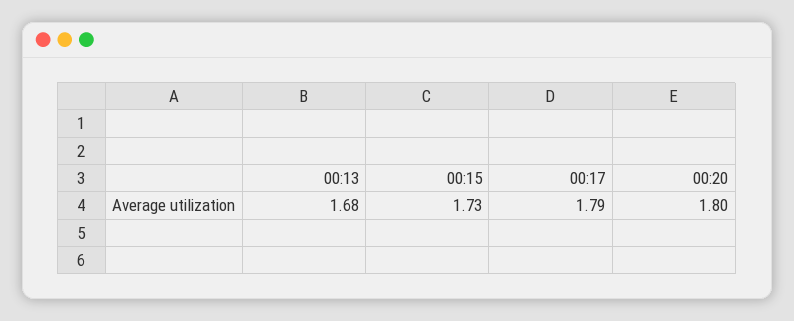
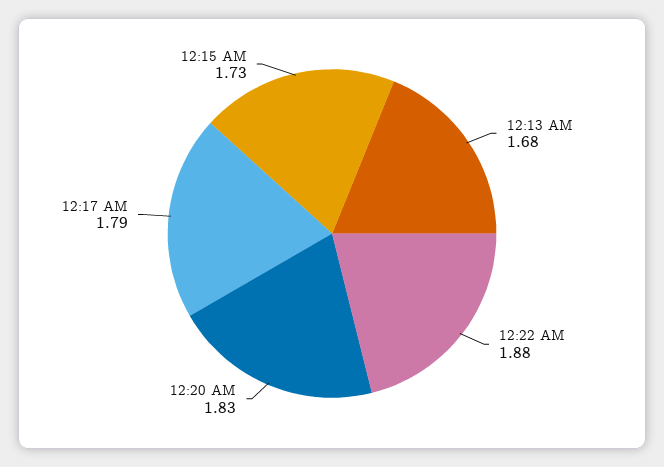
00:20: 1.8 -> 1.83
12:22 AM: none -> 1.88

